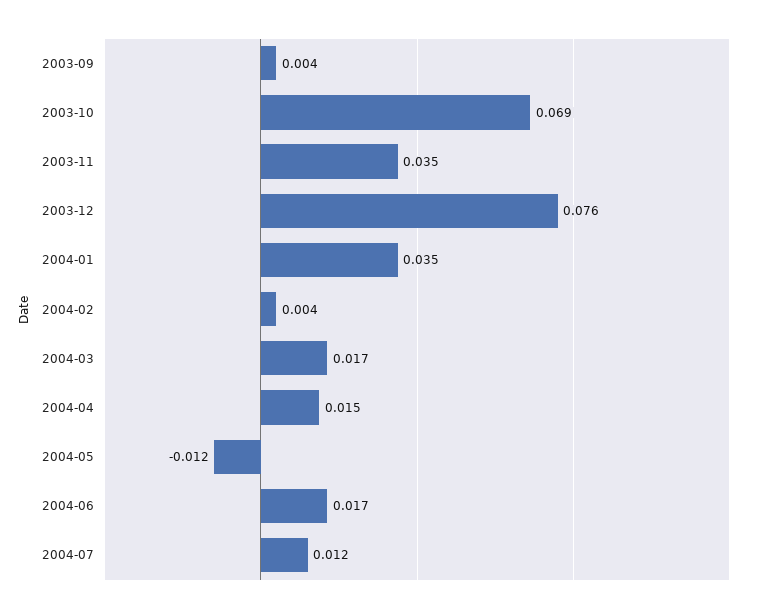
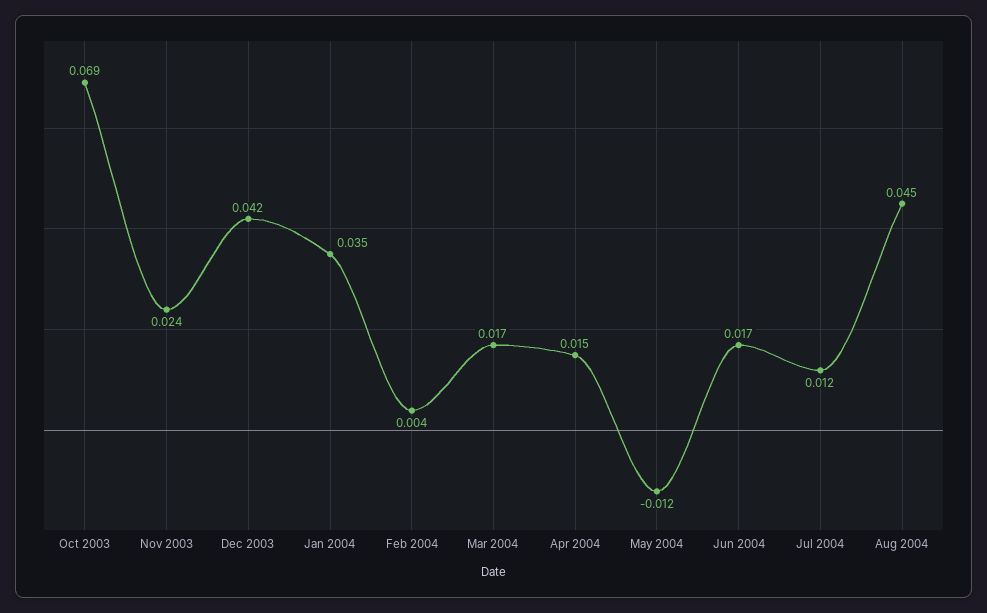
2003-09: 0.004 -> none
2003-11: 0.035 -> 0.024
2003-12: 0.076 -> 0.042
Aug 2004: none -> 0.045

